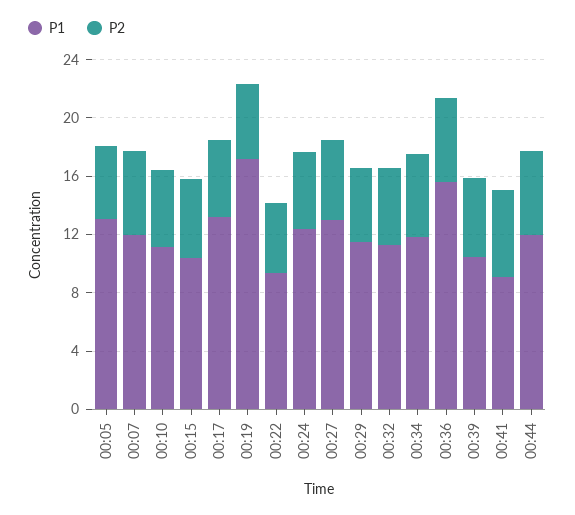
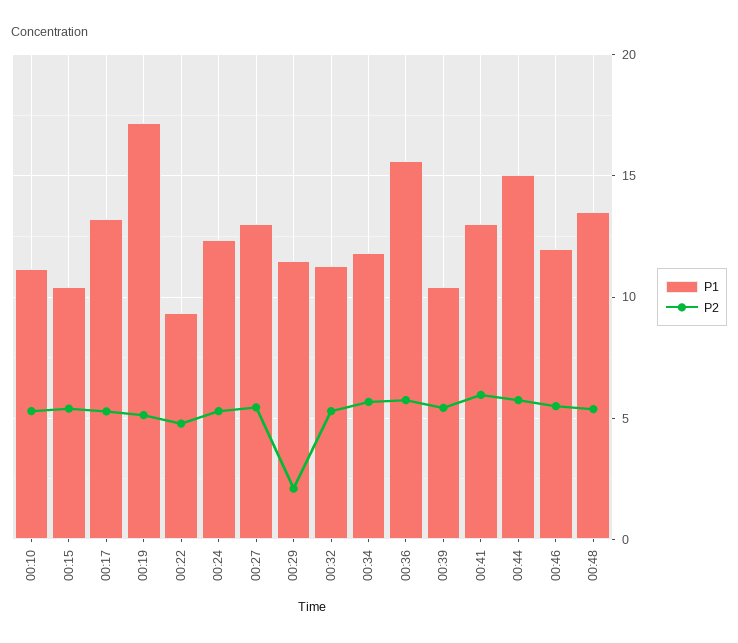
P1, 00:05: 13 -> none
P2, 00:05: 5 -> none
P1, 00:07: 12 -> none
P2, 00:07: 6 -> none
P2, 00:29: 5 -> 2
P1, 00:41: 9 -> 13
P1, 00:44: 12 -> 15
P1, 00:46: none -> 12
P2, 00:46: none -> 5.5
P1, 00:48: none -> 13.5
P2, 00:48: none -> 5.5

